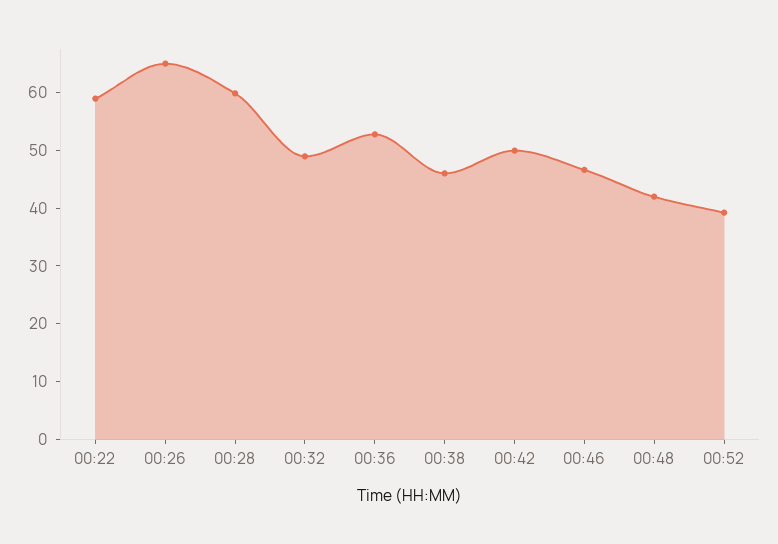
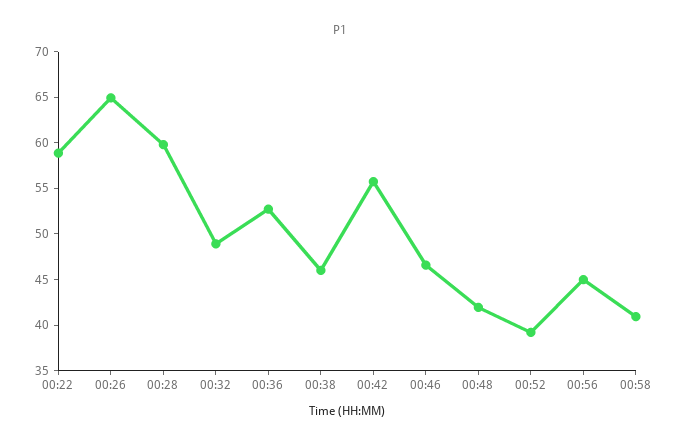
00:42: 50 -> 56
00:56: none -> 45
00:58: none -> 41

